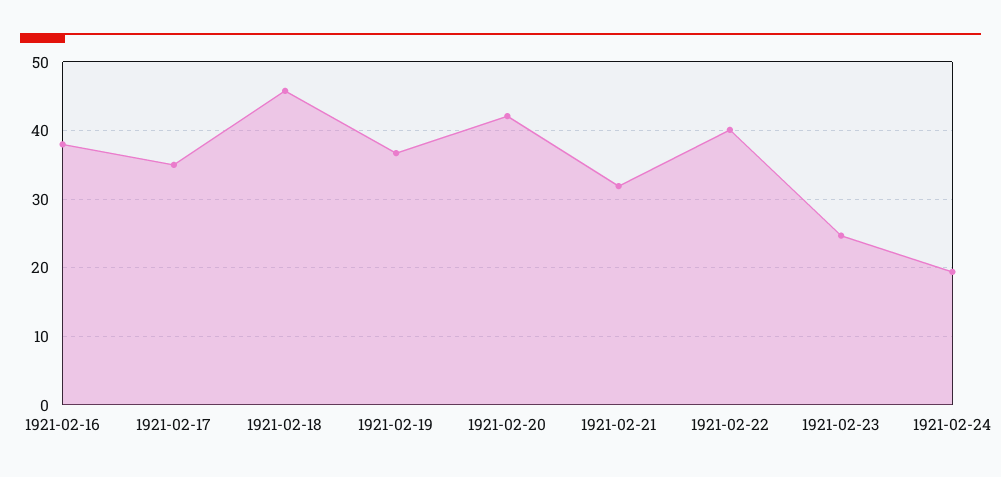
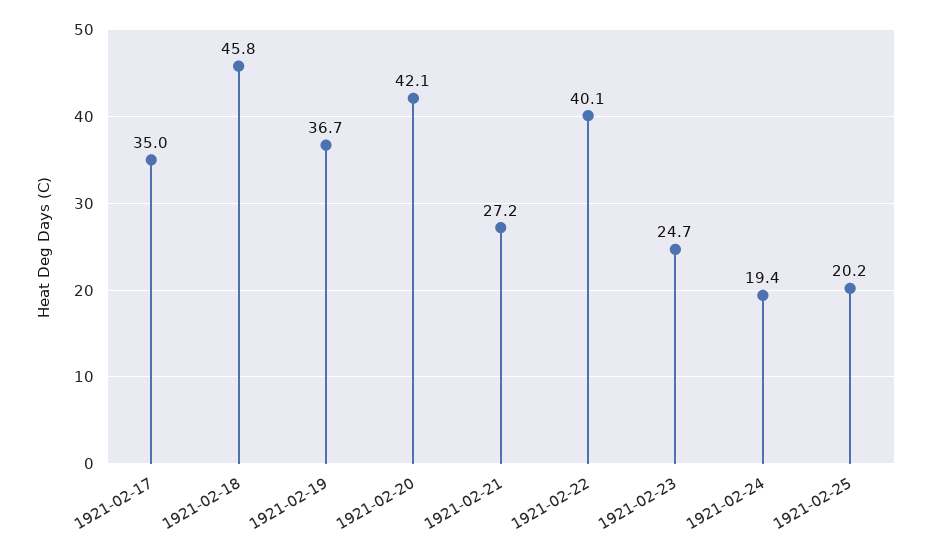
1921-02-16: 38 -> none
1921-02-21: 32 -> 27.2
1921-02-25: none -> 20.2

